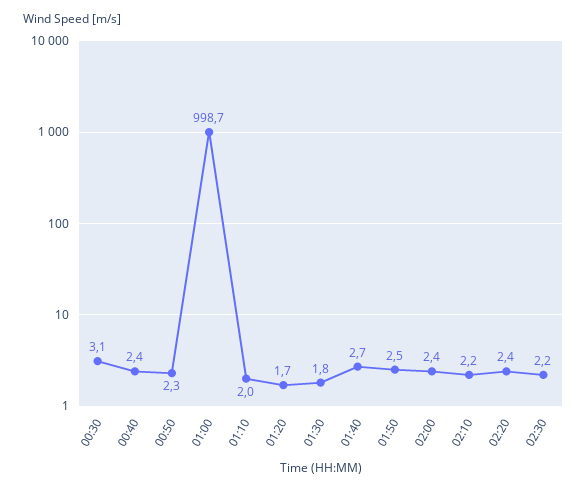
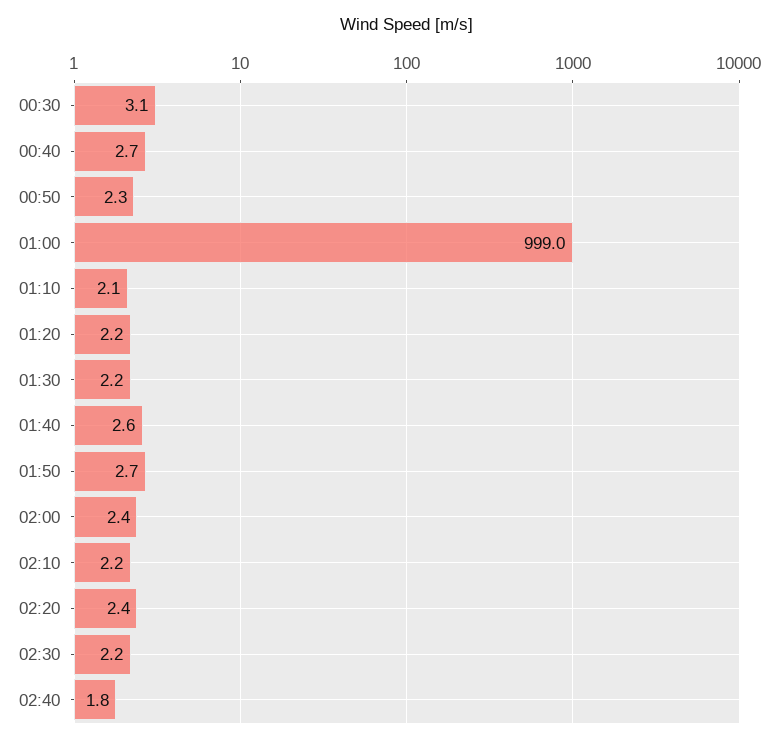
00:40: 2.4 -> 2.7
01:00: 998.7 -> 999
01:10: 2 -> 2.1
01:20: 1.7 -> 2.2
01:30: 1.8 -> 2.2
01:40: 2.7 -> 2.6
01:50: 2.5 -> 2.7
02:40: none -> 1.8

